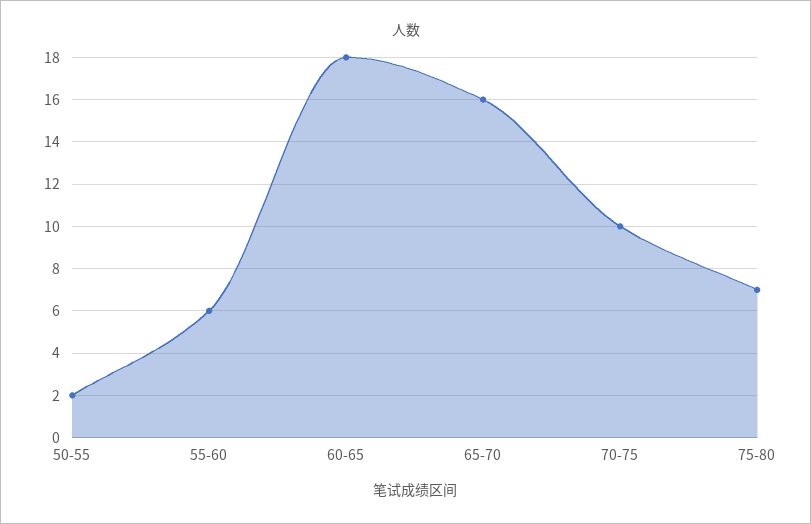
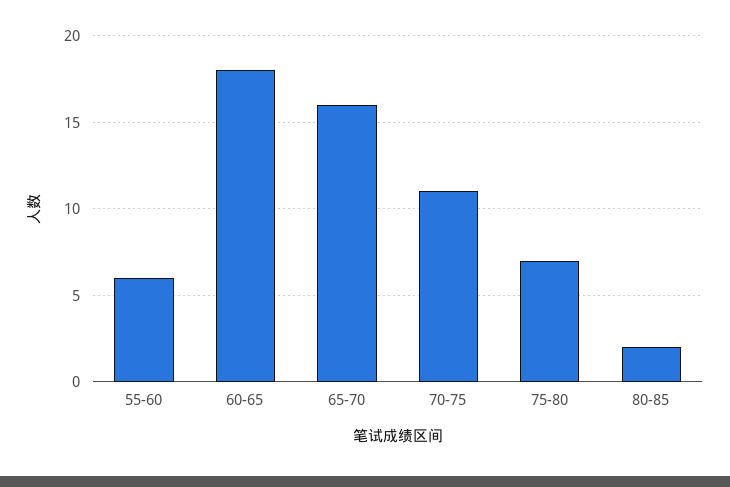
50-55: 2 -> none
70-75: 10 -> 11
80-85: none -> 2

